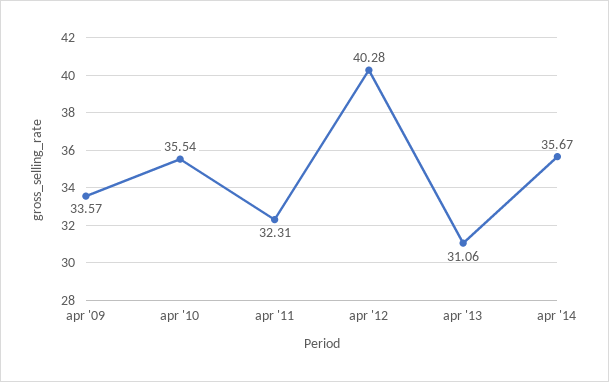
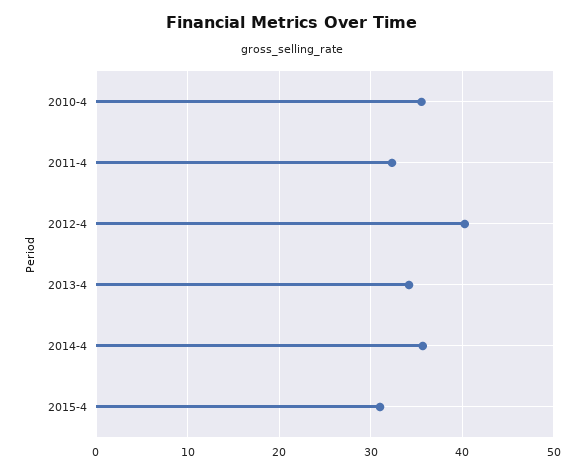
apr '09: 33.57 -> none
apr '13: 31.06 -> 34
2015-4: none -> 31

